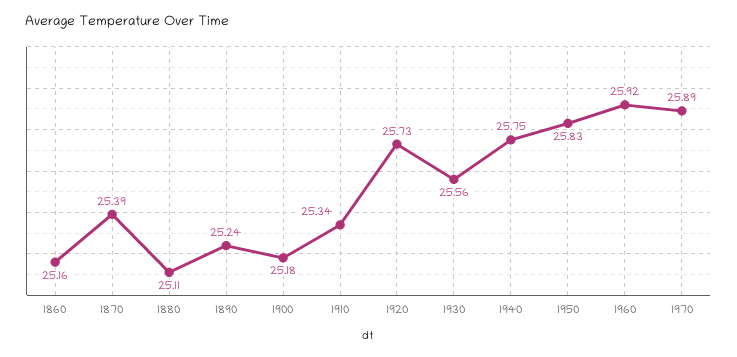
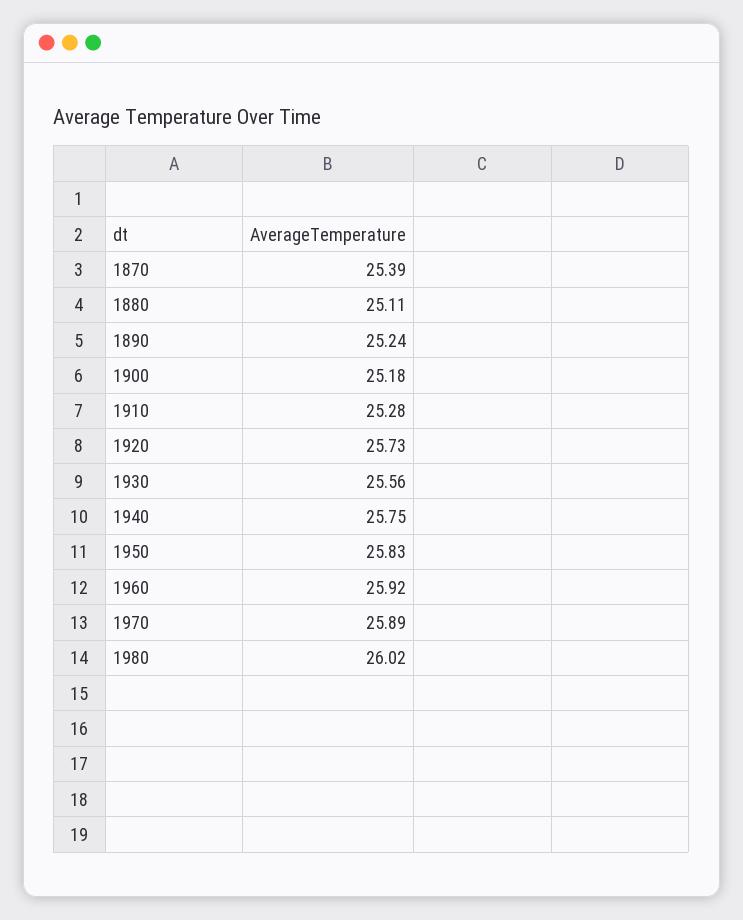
1860: 25.16 -> none
1910: 25.34 -> 25.28
1980: none -> 26.02

